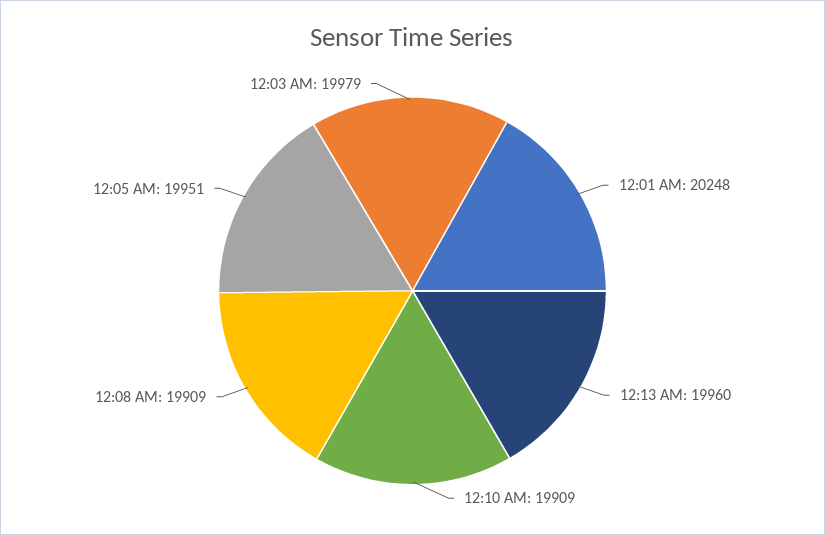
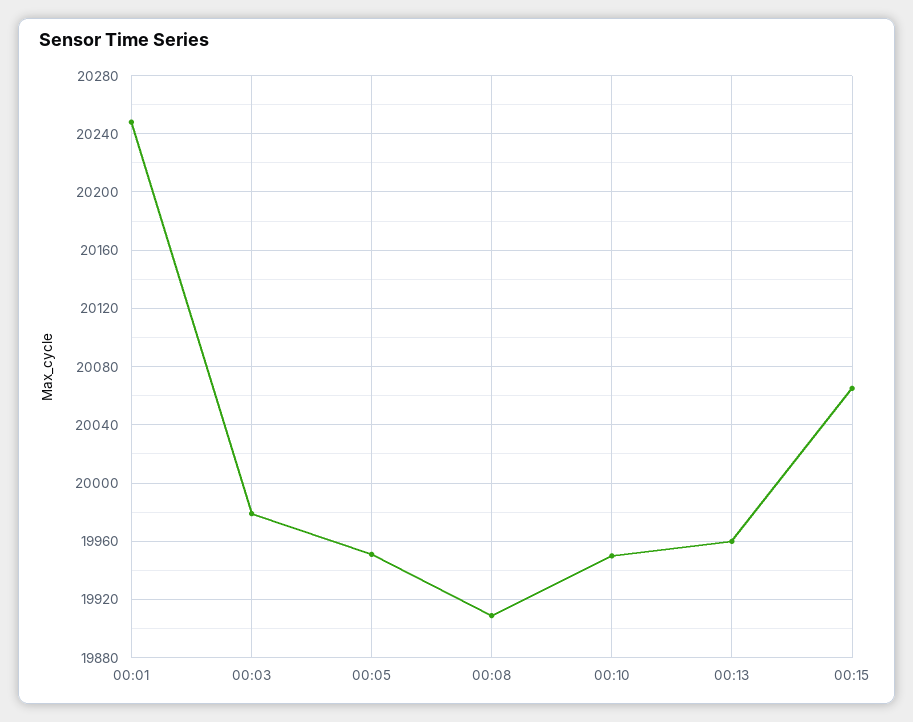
12:10 AM: 19909 -> 19950
00:15: none -> 20065

